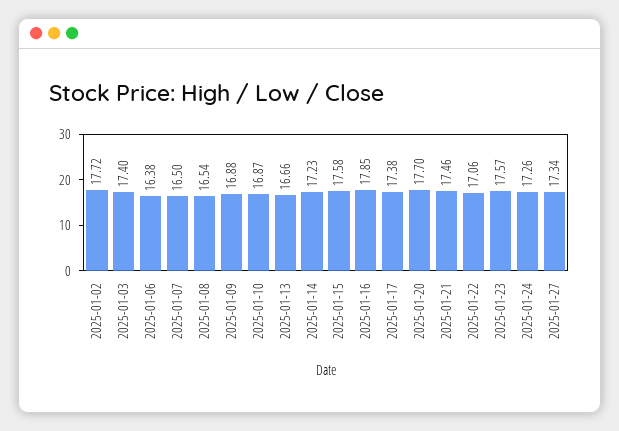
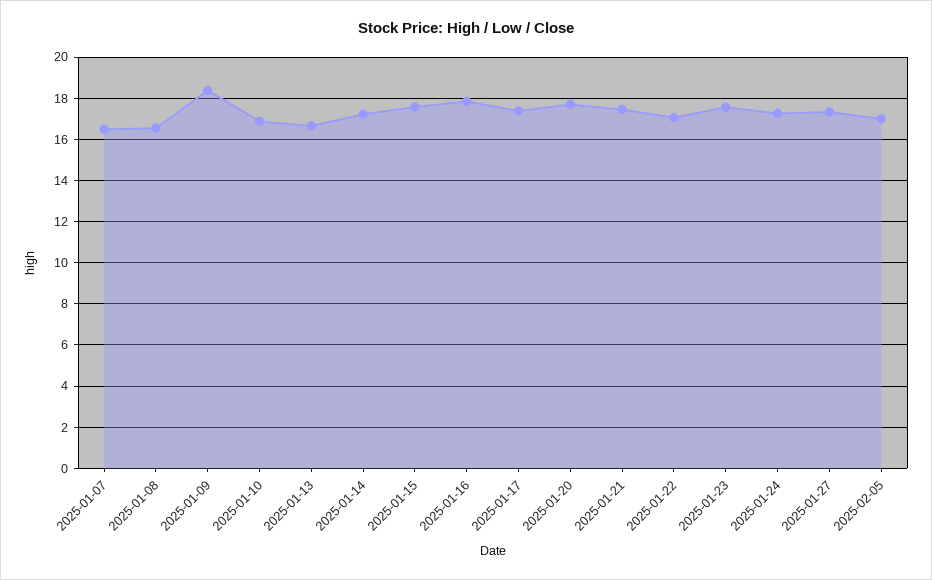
2025-01-02: 17.72 -> none
2025-01-03: 17.4 -> none
2025-01-06: 16.38 -> none
2025-01-09: 16.88 -> 18.5
2025-02-05: none -> 17

